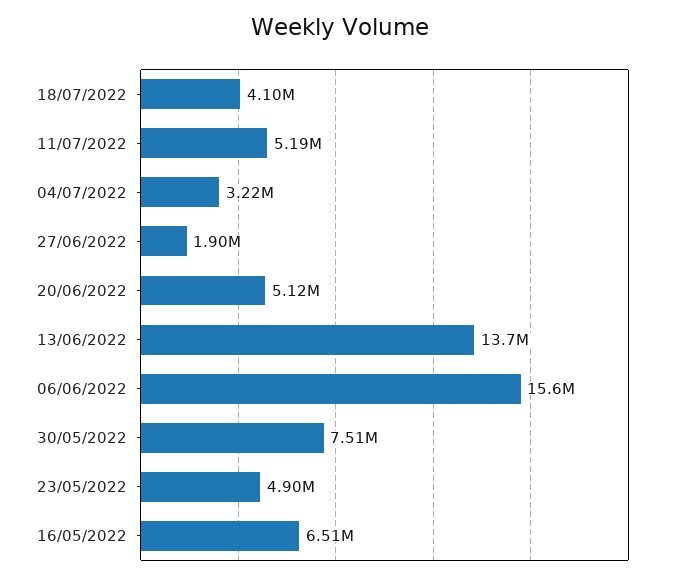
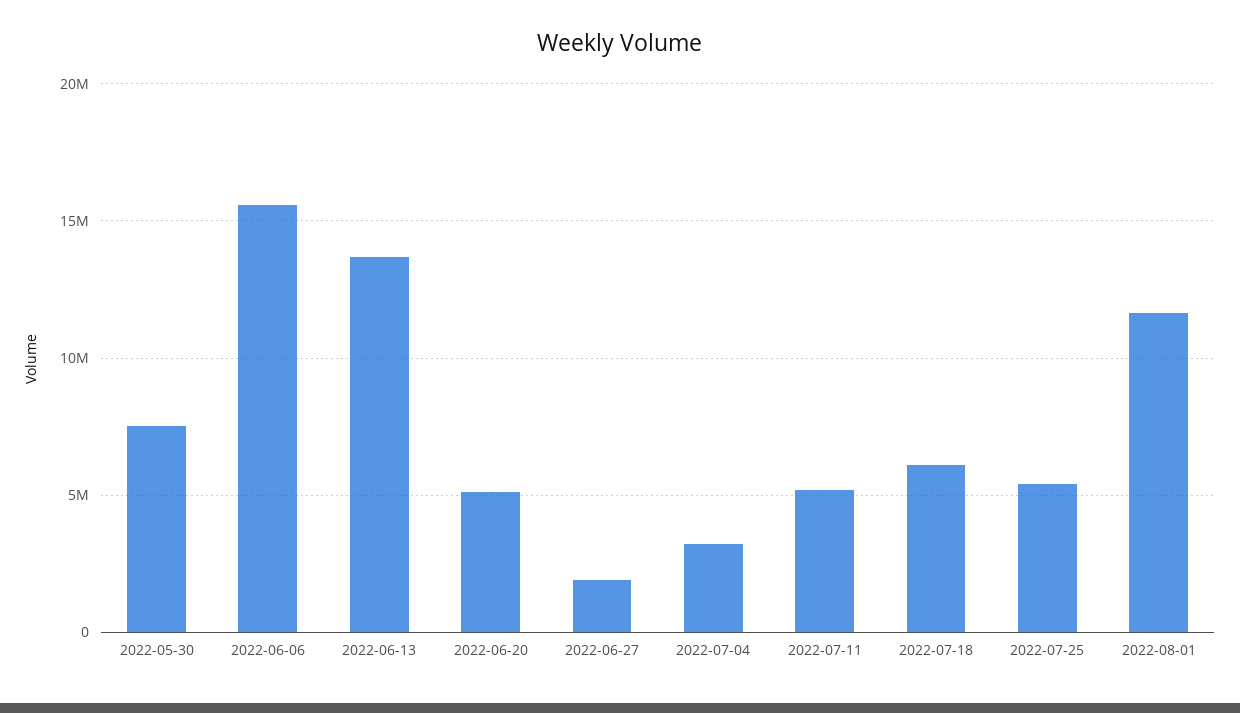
18/07/2022: 4100000 -> 6000000
23/05/2022: 4900000 -> none
16/05/2022: 6510000 -> none
2022-07-25: none -> 5500000
2022-08-01: none -> 11500000

